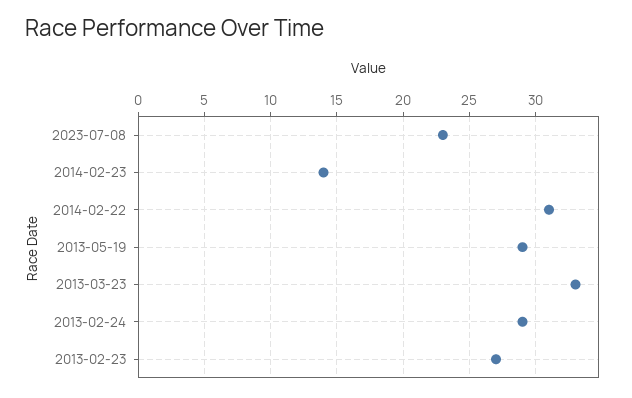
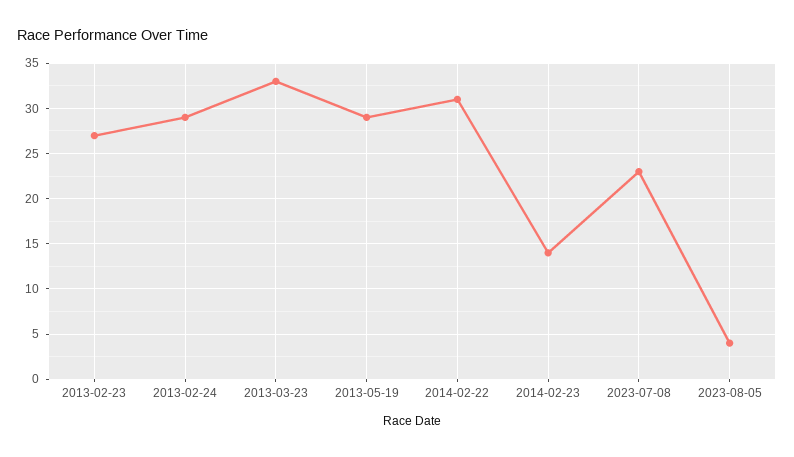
2023-08-05: none -> 4

